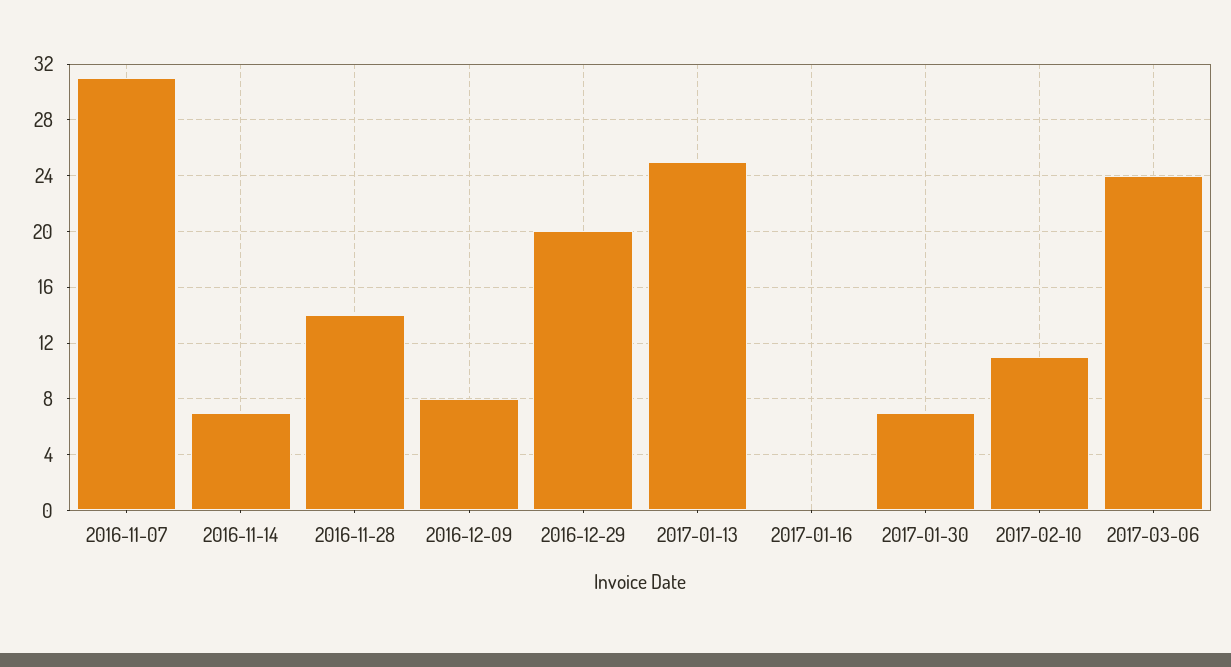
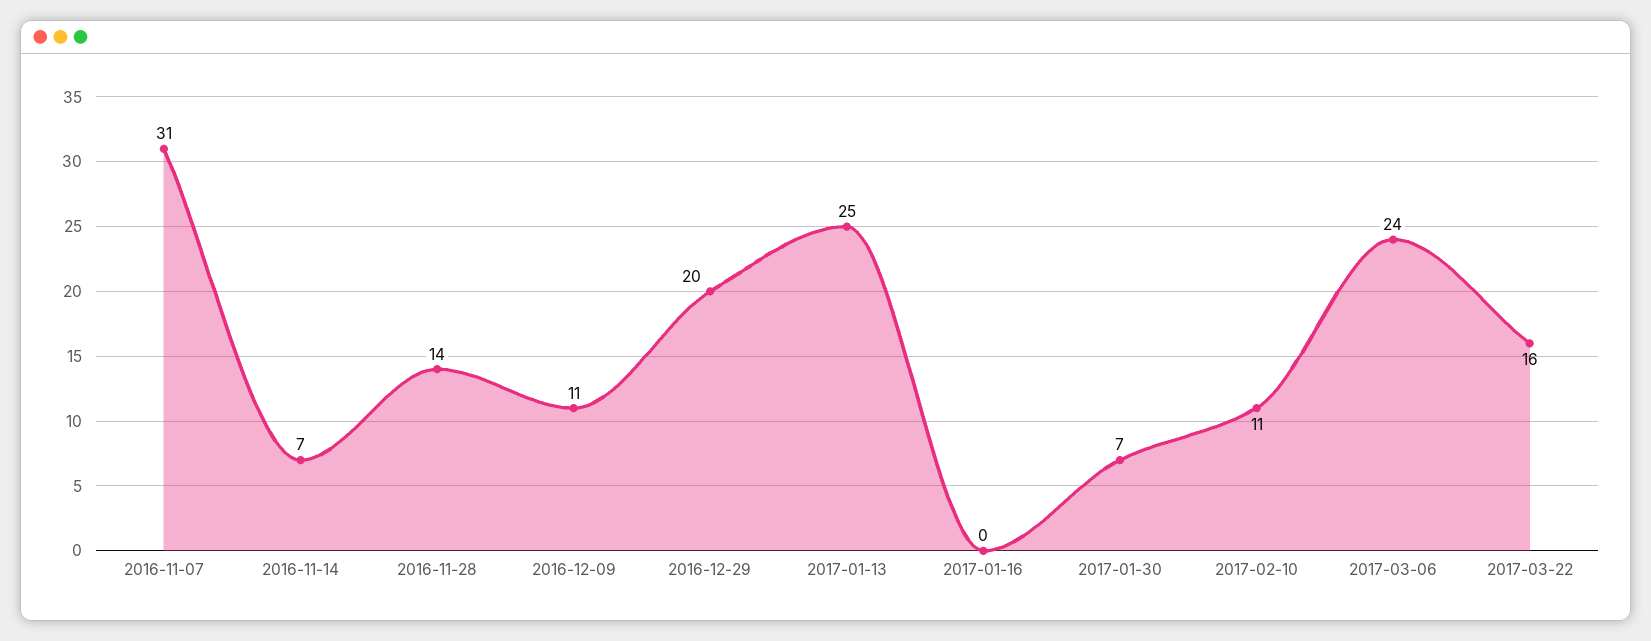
2016-12-09: 8 -> 11
2017-03-22: none -> 16

